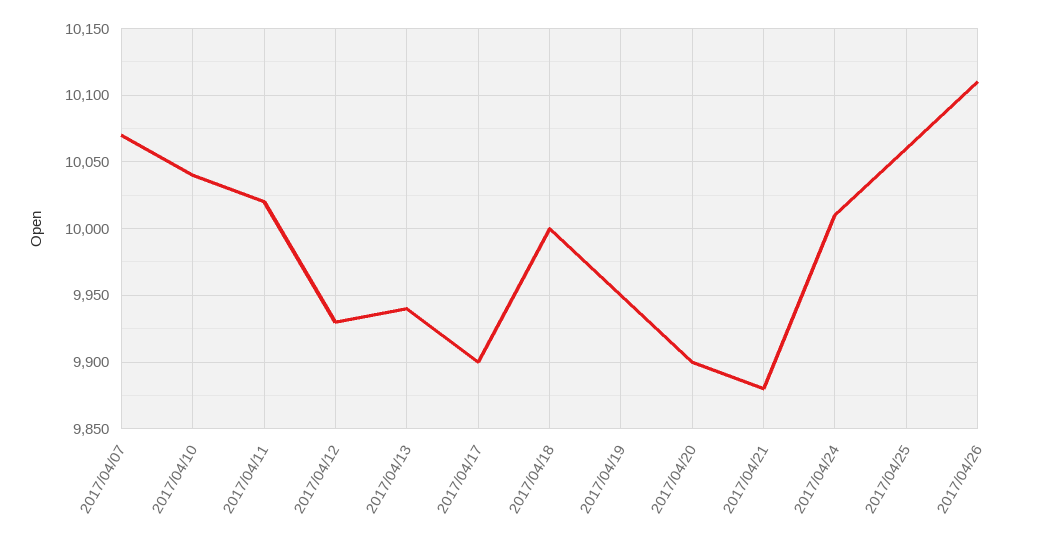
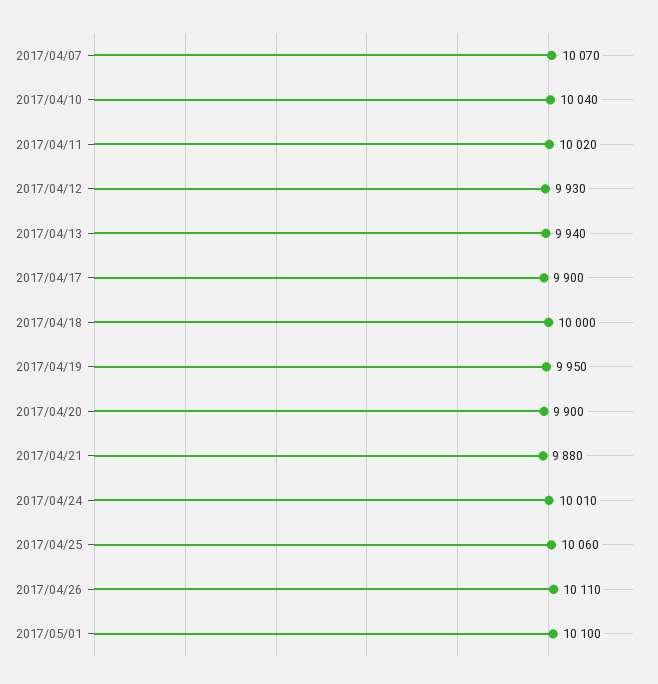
2017/05/01: none -> 10100

